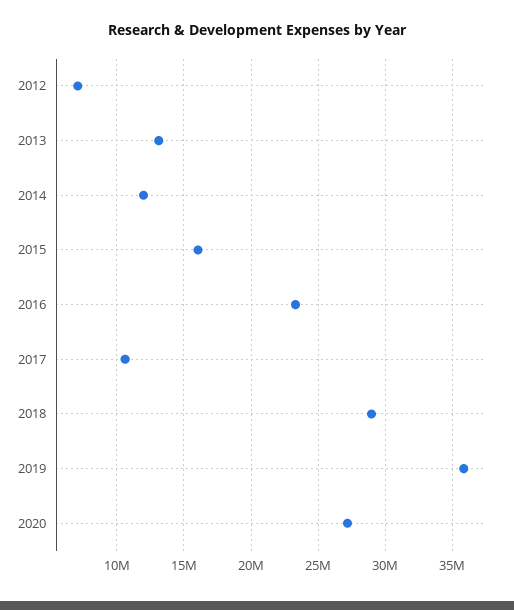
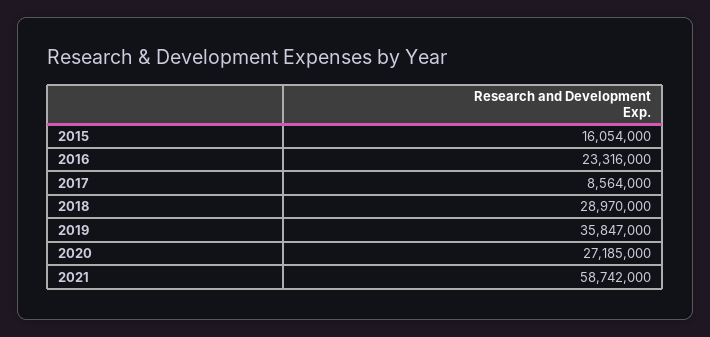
2012: 7000000 -> none
2013: 13000000 -> none
2014: 12000000 -> none
2017: 10500000 -> 8564000
2021: none -> 58742000

